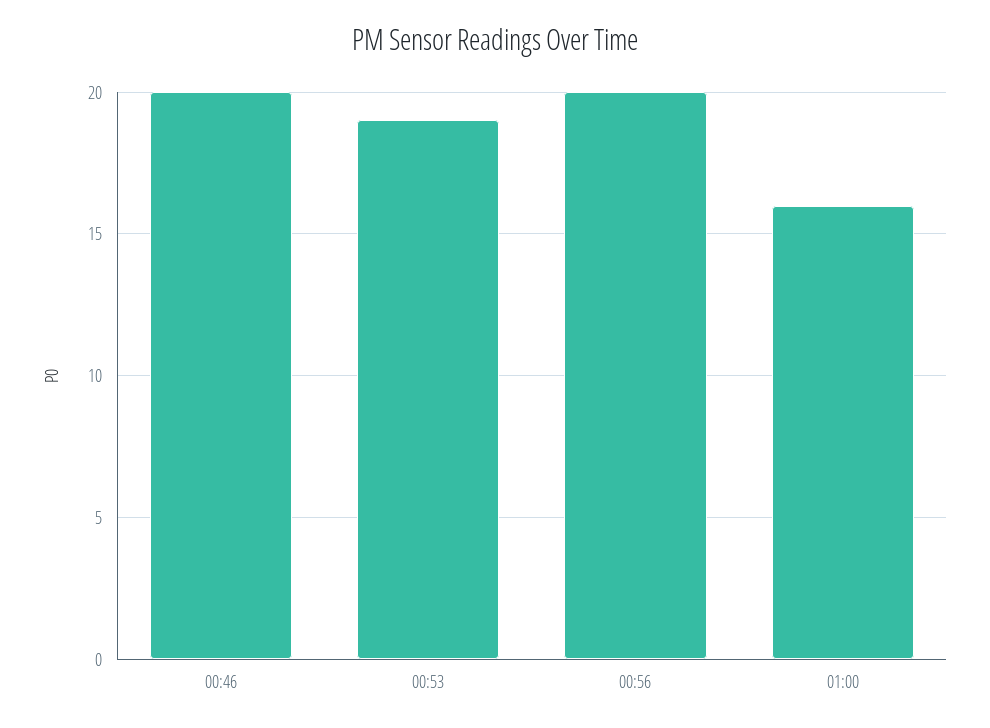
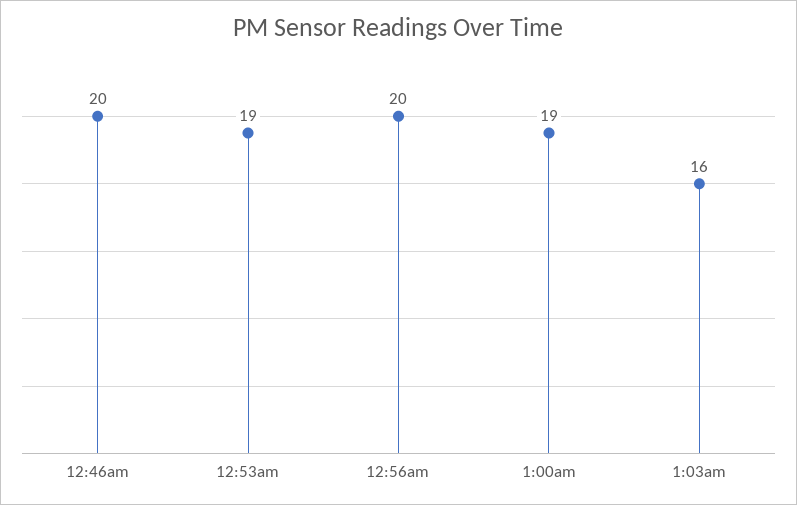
01:00: 16 -> 19
1:03am: none -> 16

